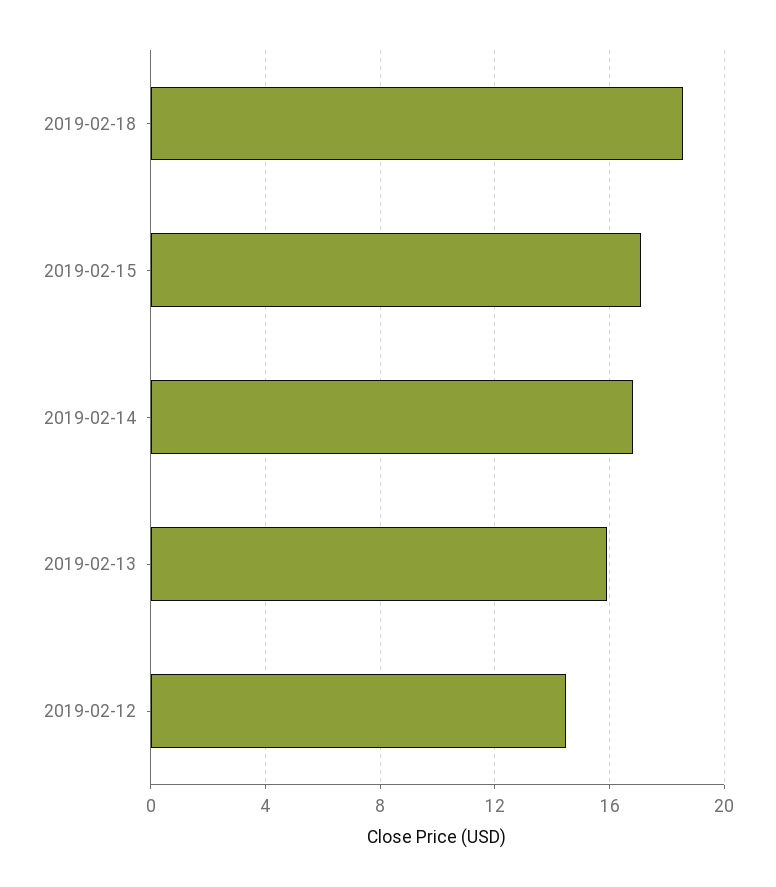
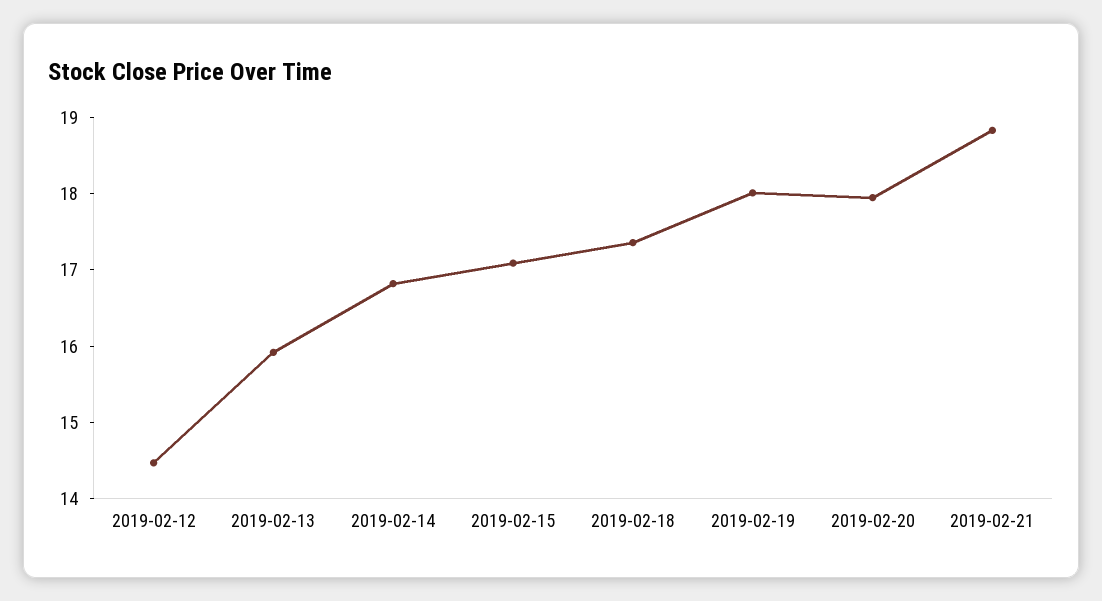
2019-02-18: 18.5 -> 17.4
2019-02-19: none -> 18
2019-02-20: none -> 18
2019-02-21: none -> 18.8

